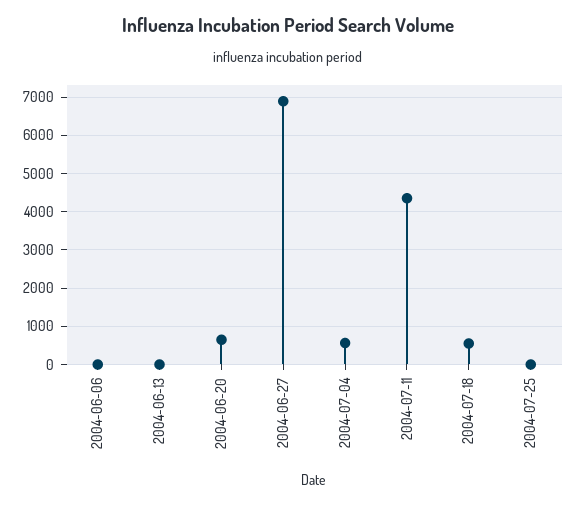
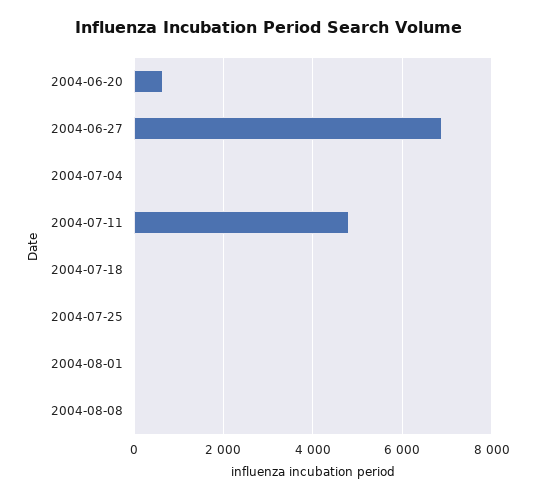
2004-06-06: 0 -> none
2004-06-13: 0 -> none
2004-07-04: 600 -> 0
2004-07-11: 4400 -> 4800
2004-07-18: 600 -> 0
2004-08-01: none -> 0
2004-08-08: none -> 0

